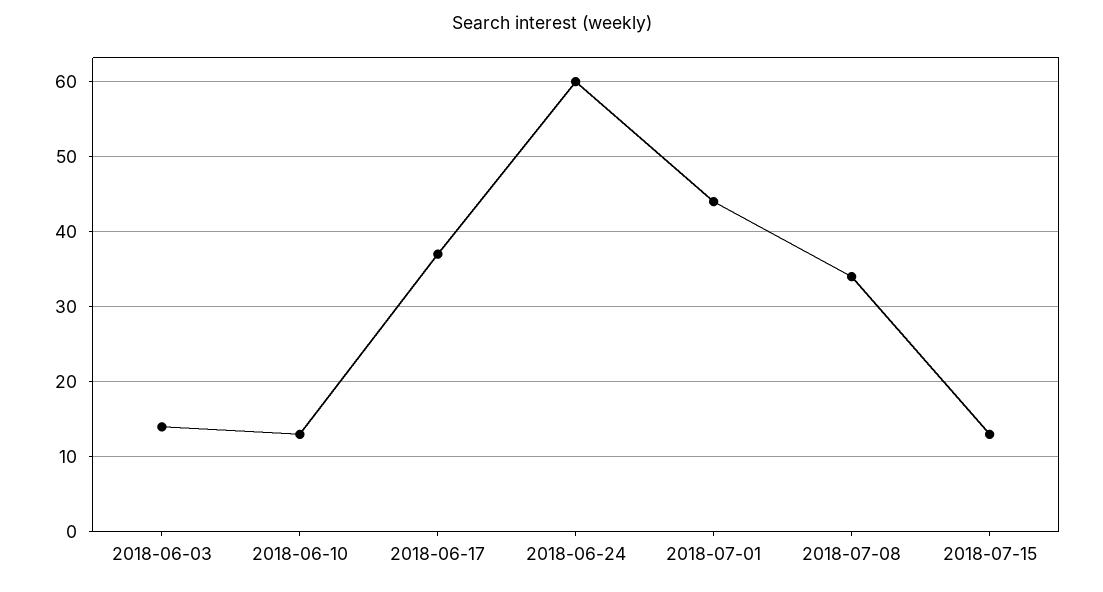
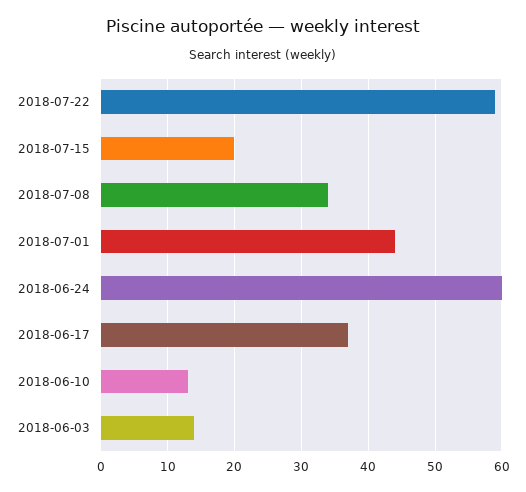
2018-07-15: 13 -> 20
2018-07-22: none -> 59

